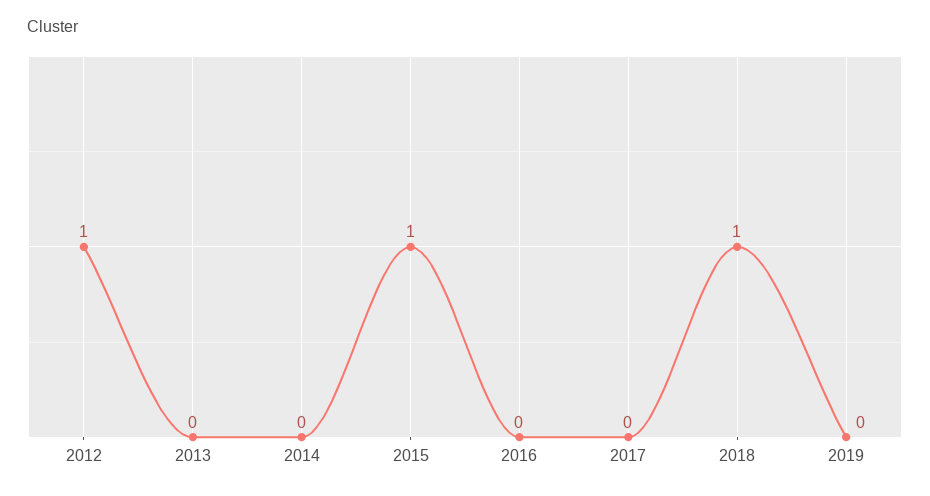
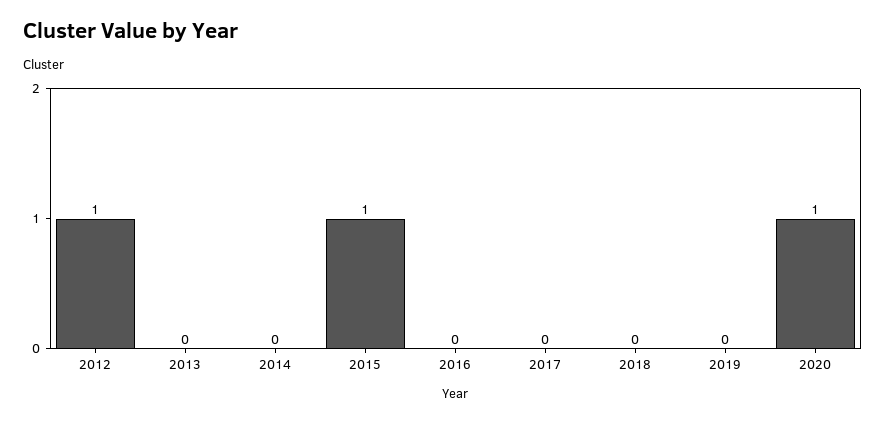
2018: 1 -> 0
2020: none -> 1

